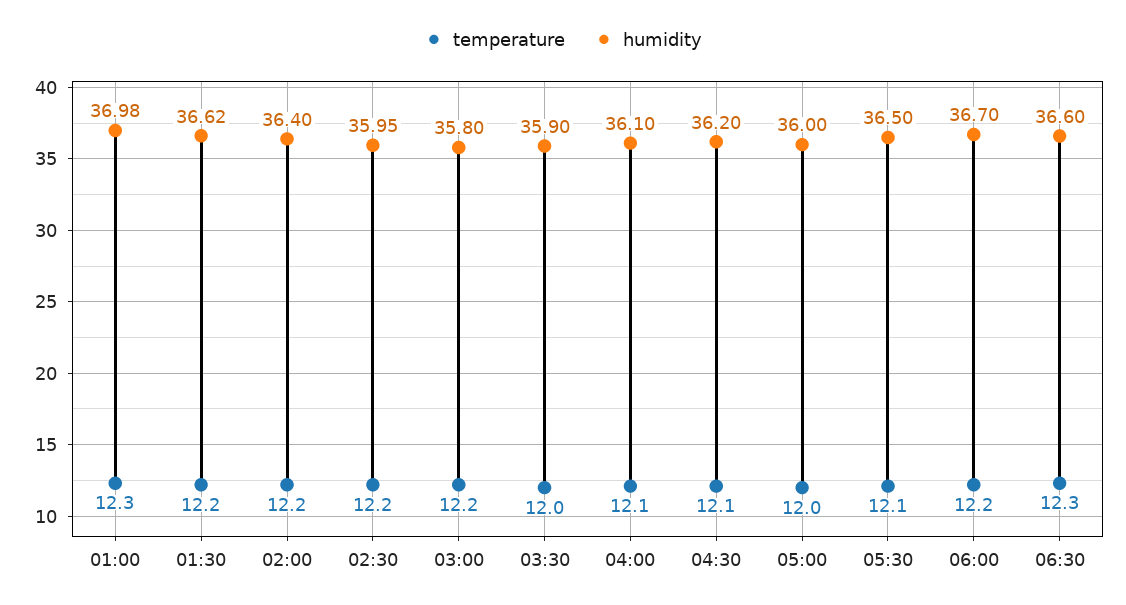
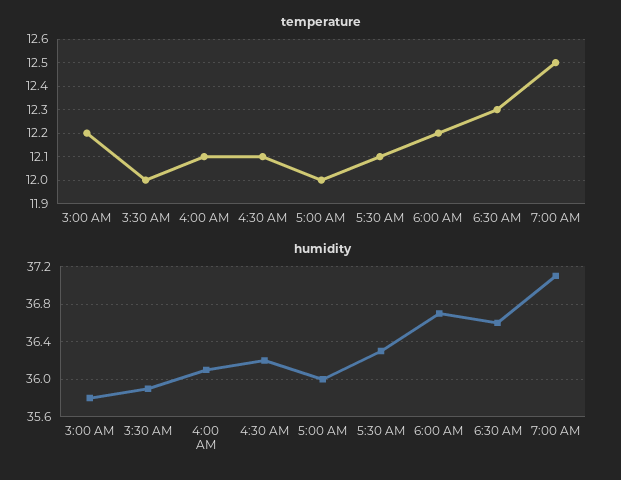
temperature, 01:00: 12.3 -> none
humidity, 01:00: 36.98 -> none
temperature, 01:30: 12.2 -> none
humidity, 01:30: 36.62 -> none
temperature, 02:00: 12.2 -> none
humidity, 02:00: 36.4 -> none
temperature, 02:30: 12.2 -> none
humidity, 02:30: 35.95 -> none
humidity, 05:30: 36.5 -> 36.3
temperature, 7:00 AM: none -> 12.5
humidity, 7:00 AM: none -> 37.1

